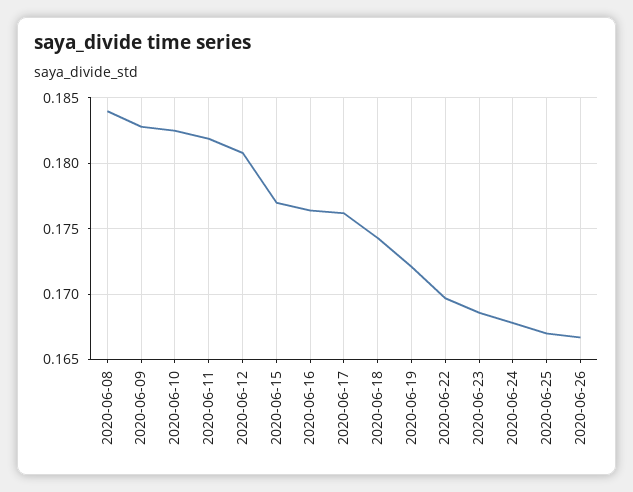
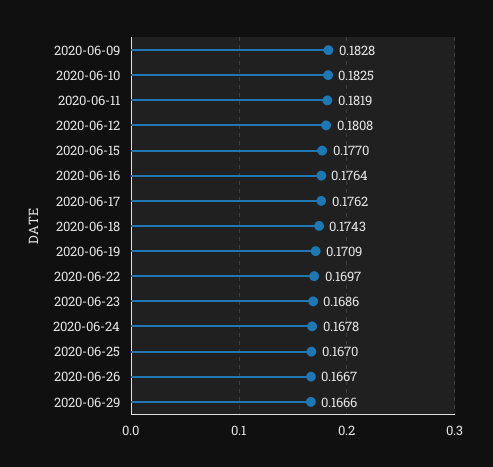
2020-06-08: 0.184 -> none
2020-06-19: 0.172 -> 0.1709
2020-06-29: none -> 0.1666

